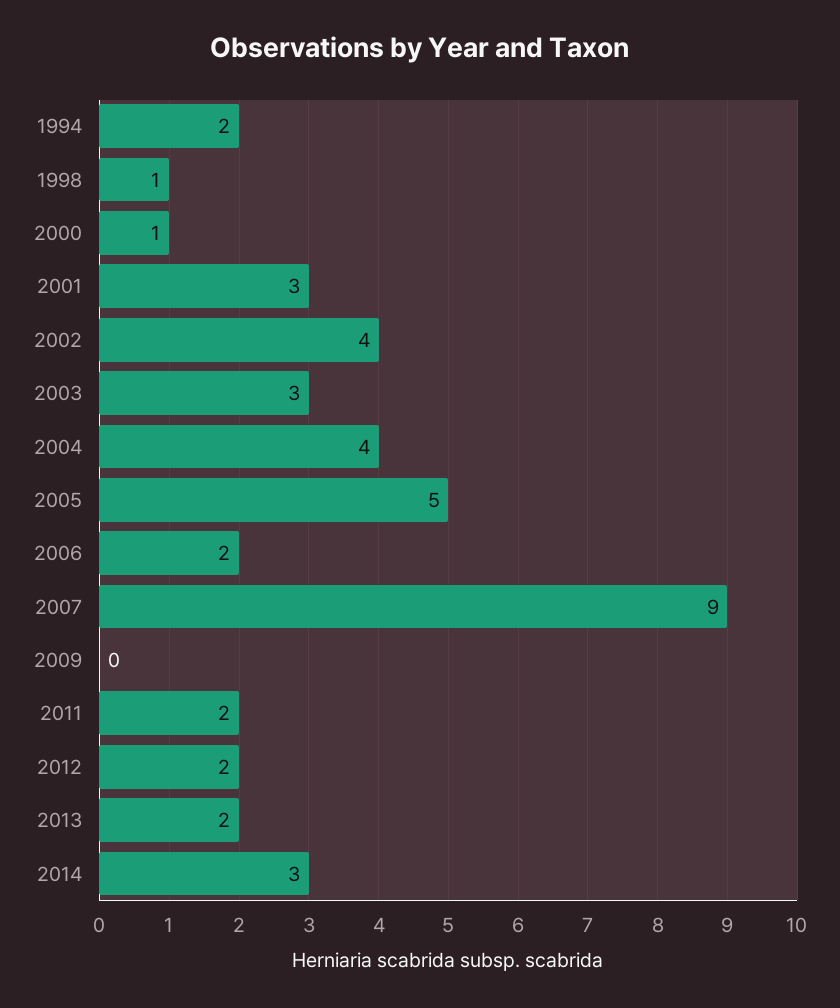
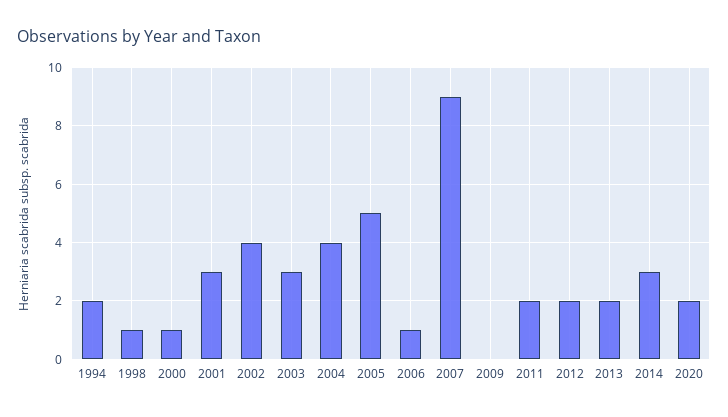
2006: 2 -> 1
2020: none -> 2

